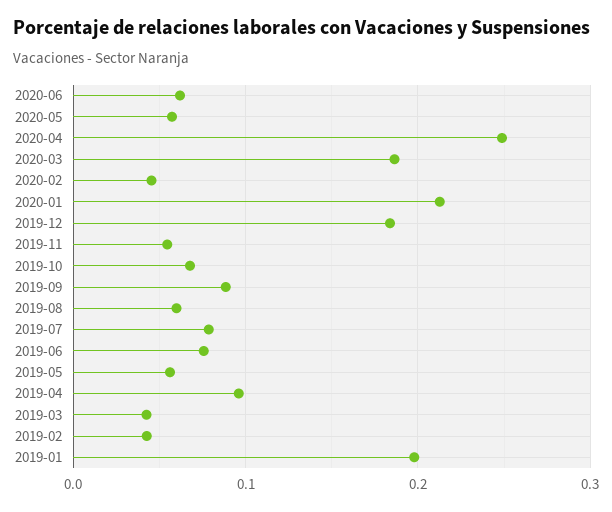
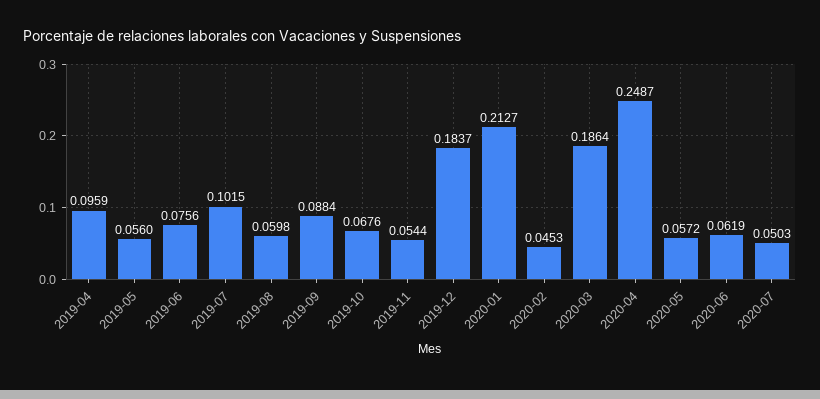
2019-07: 0.08 -> 0.1015
2019-03: 0.04 -> none
2019-02: 0.04 -> none
2019-01: 0.2 -> none
2020-07: none -> 0.0503

